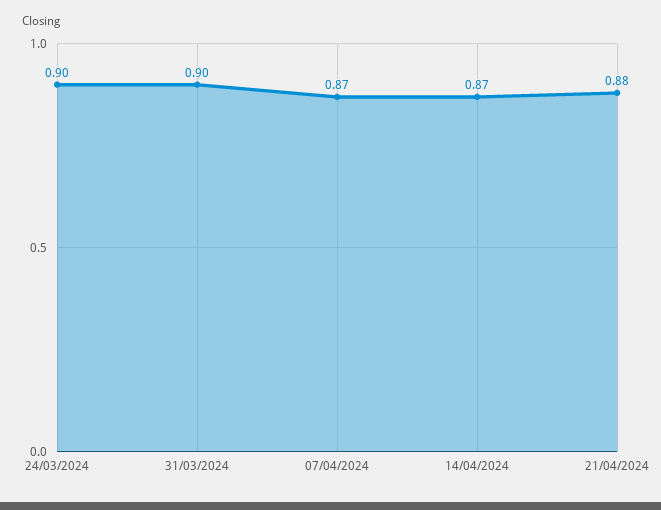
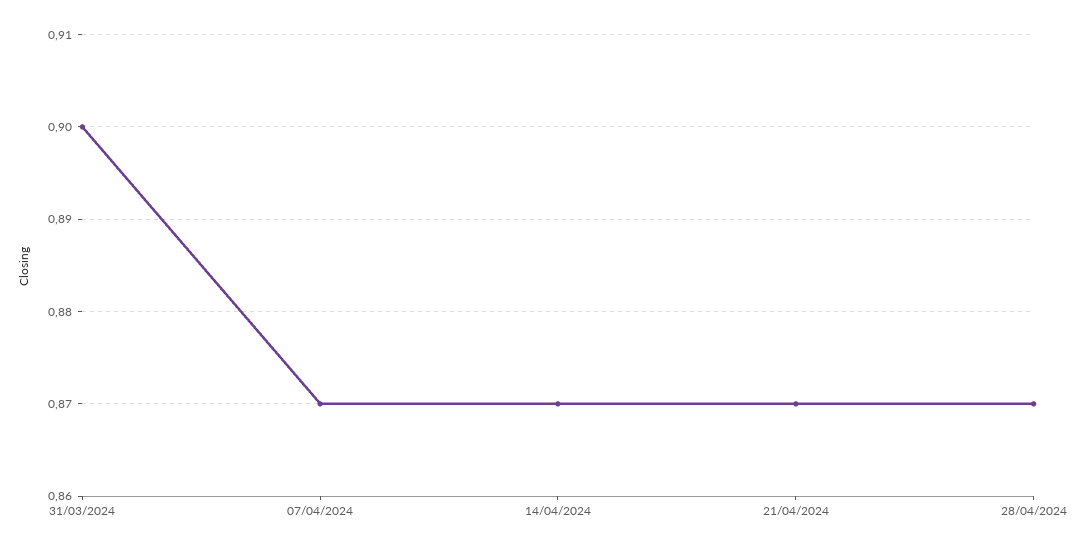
24/03/2024: 0.9 -> none
21/04/2024: 0.88 -> 0.87
28/04/2024: none -> 0.87

